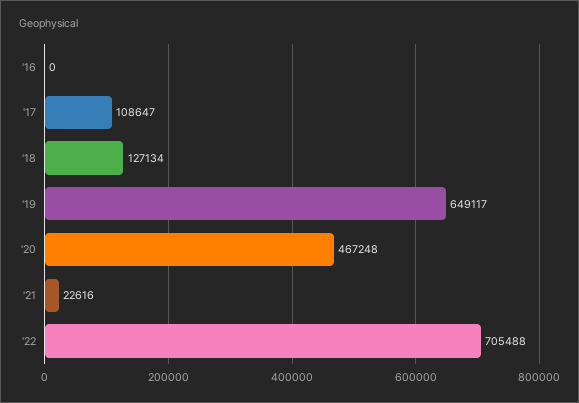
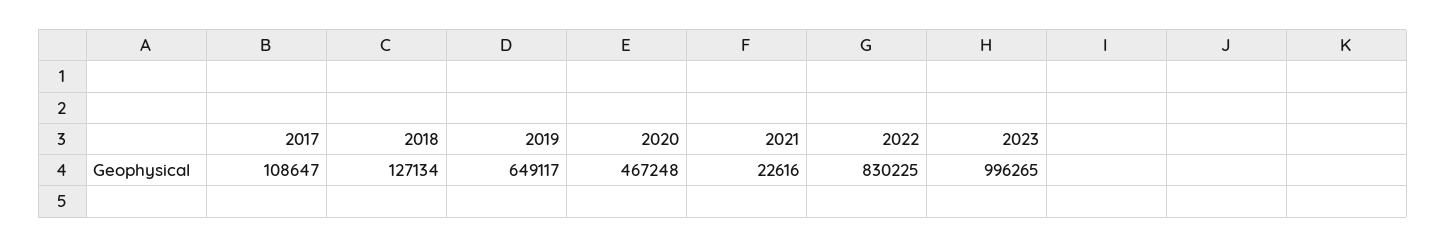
'16: 0 -> none
'22: 705488 -> 830225
2023: none -> 996265

